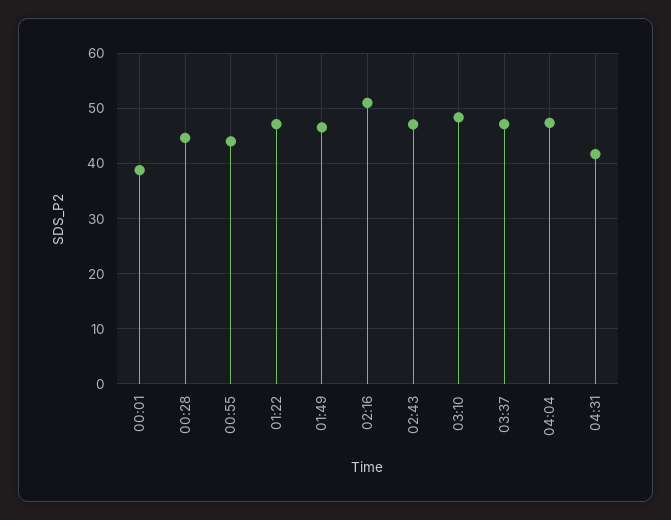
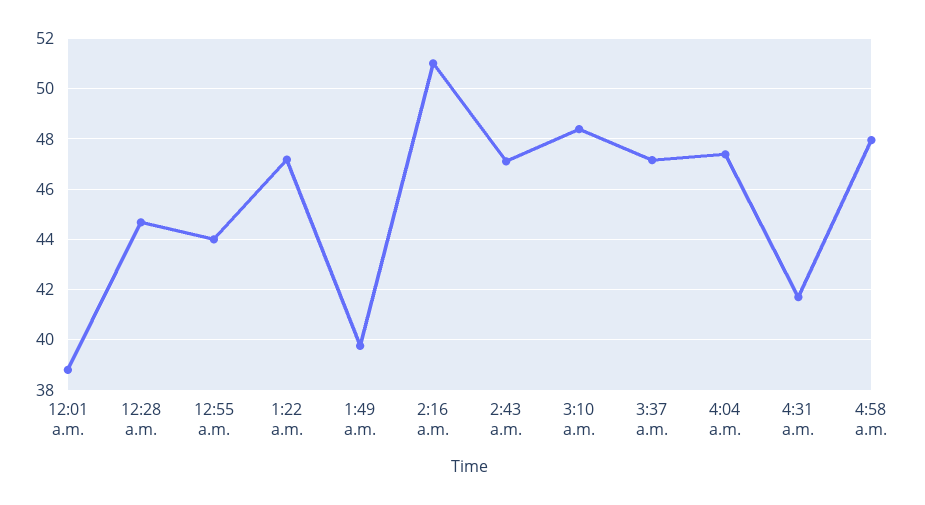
01:49: 46 -> 39.75
4:58 a.m.: none -> 48

